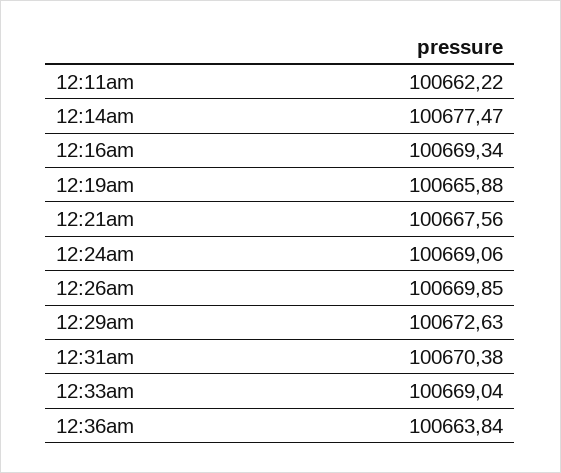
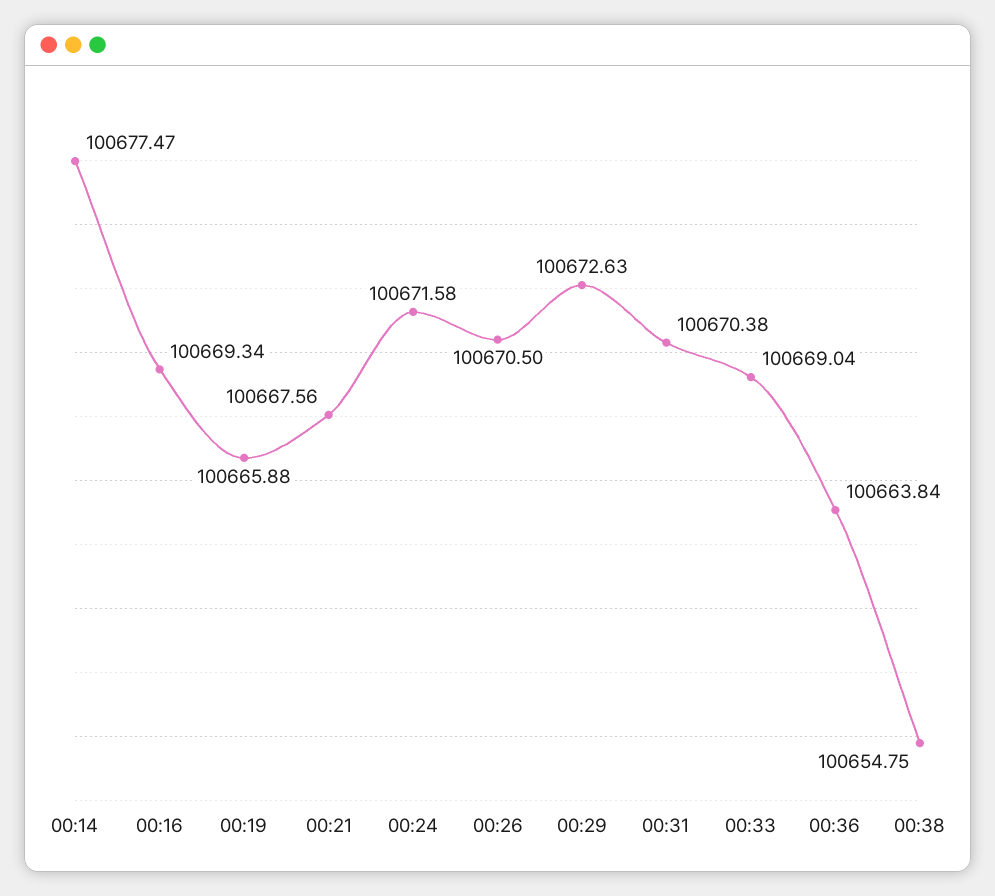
12:11am: 100662.22 -> none
12:24am: 100669.06 -> 100671.58
12:26am: 100669.85 -> 100670.5
00:38: none -> 100654.75

